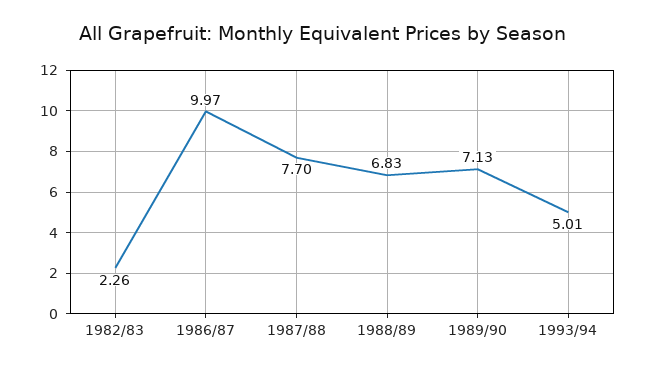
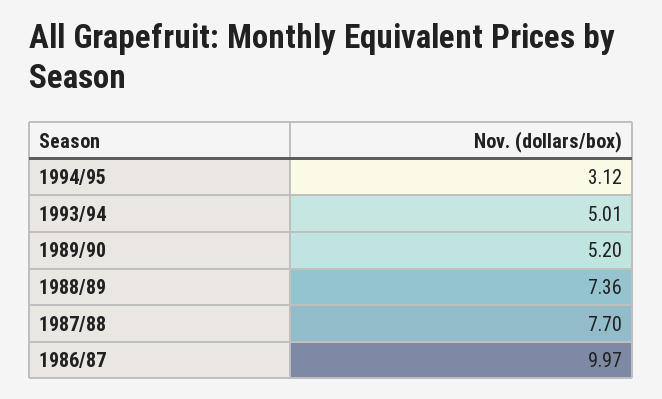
1982/83: 2.26 -> none
1988/89: 6.83 -> 7.36
1989/90: 7.13 -> 5.2
1994/95: none -> 3.12

